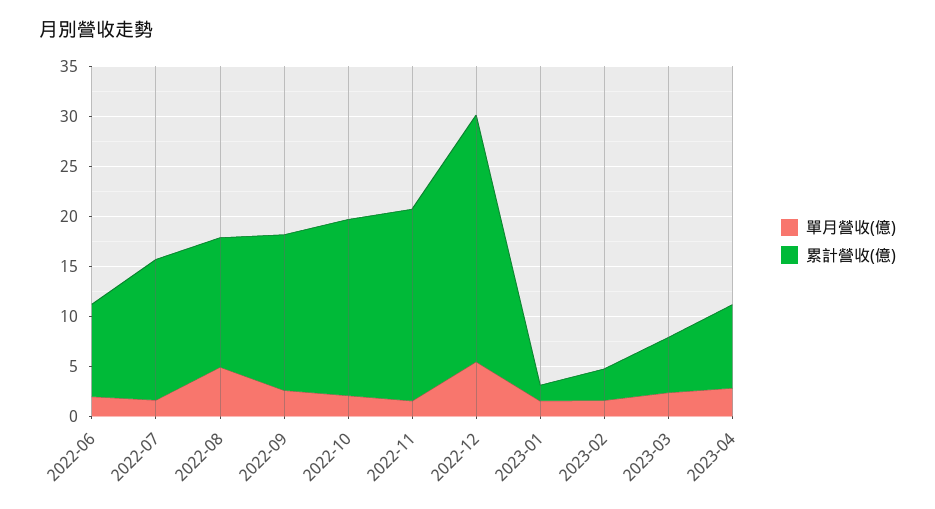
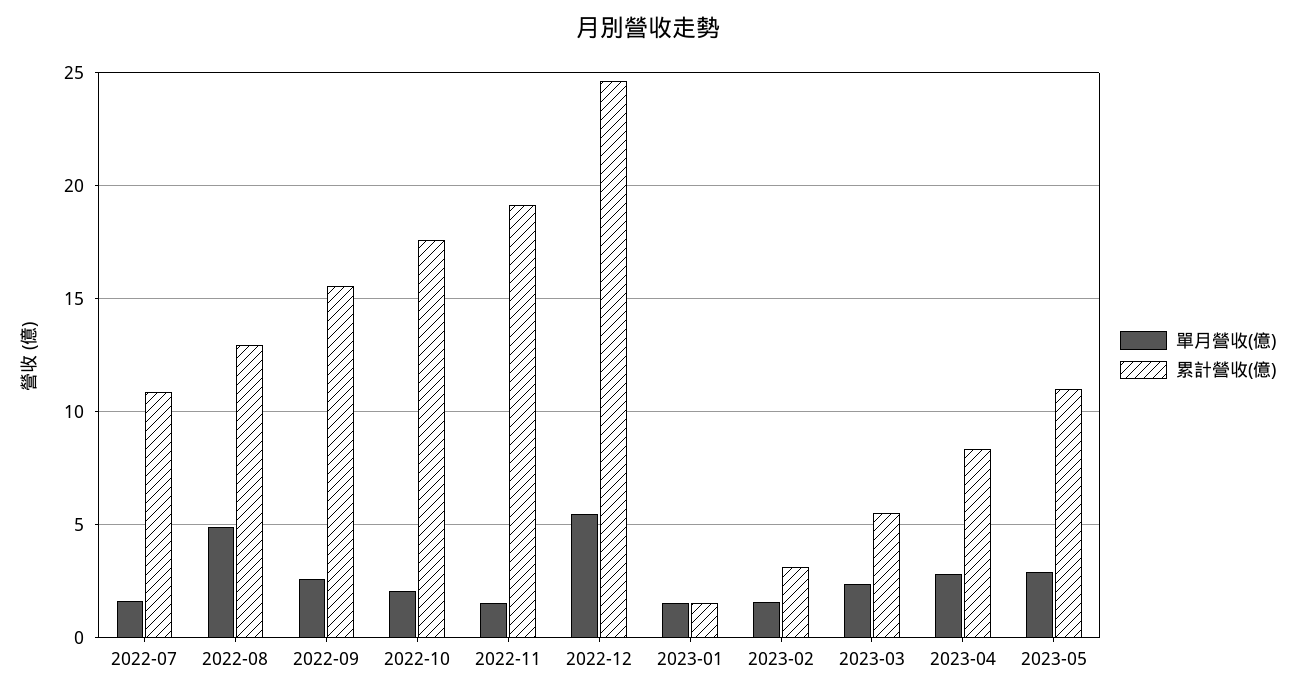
單月營收(億), 2022-06: 2 -> none
累計營收(億), 2022-06: 9 -> none
累計營收(億), 2022-07: 14 -> 11
單月營收(億), 2023-05: none -> 3
累計營收(億), 2023-05: none -> 11

